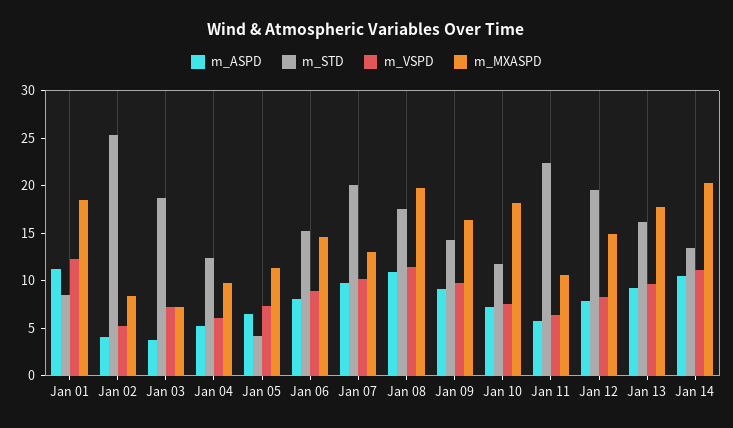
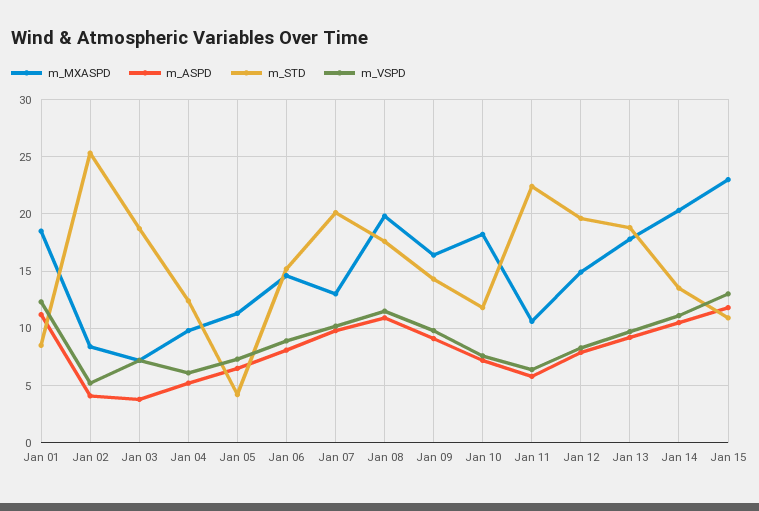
m_STD, Jan 13: 16 -> 19
m_MXASPD, Jan 15: none -> 23
m_ASPD, Jan 15: none -> 12
m_STD, Jan 15: none -> 11
m_VSPD, Jan 15: none -> 13

